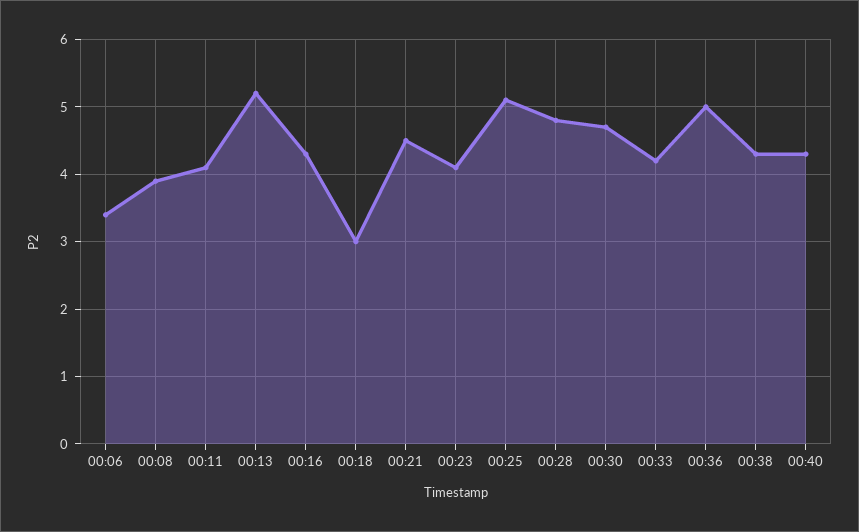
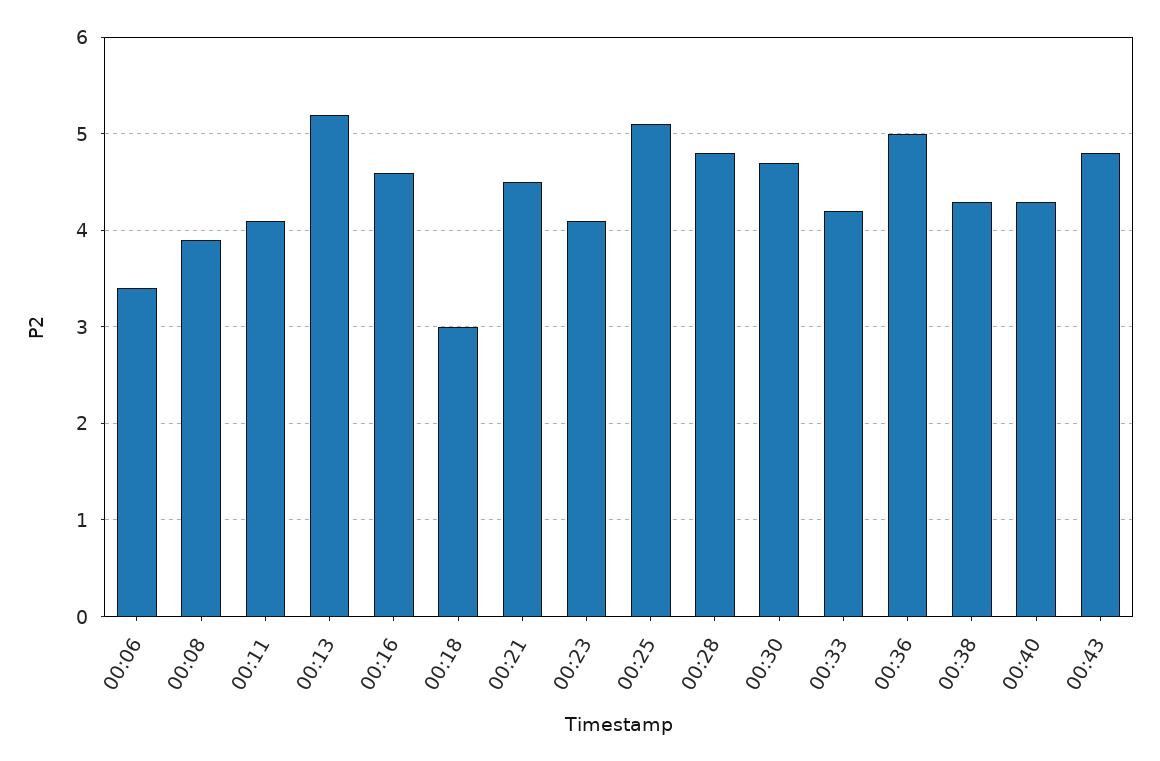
00:16: 4.3 -> 4.6
00:43: none -> 4.8

